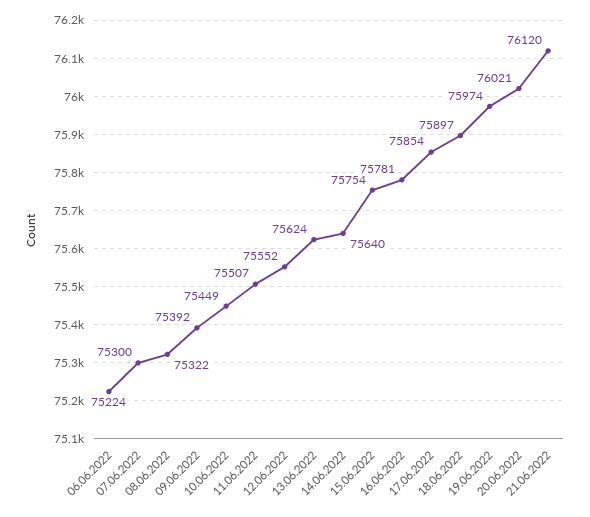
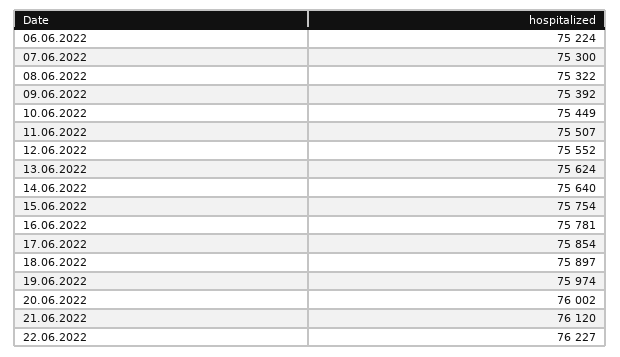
20.06.2022: 76021 -> 76002
22.06.2022: none -> 76227

